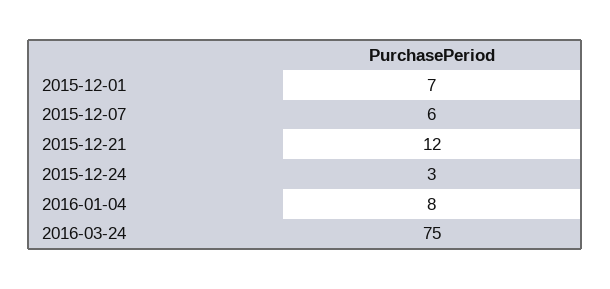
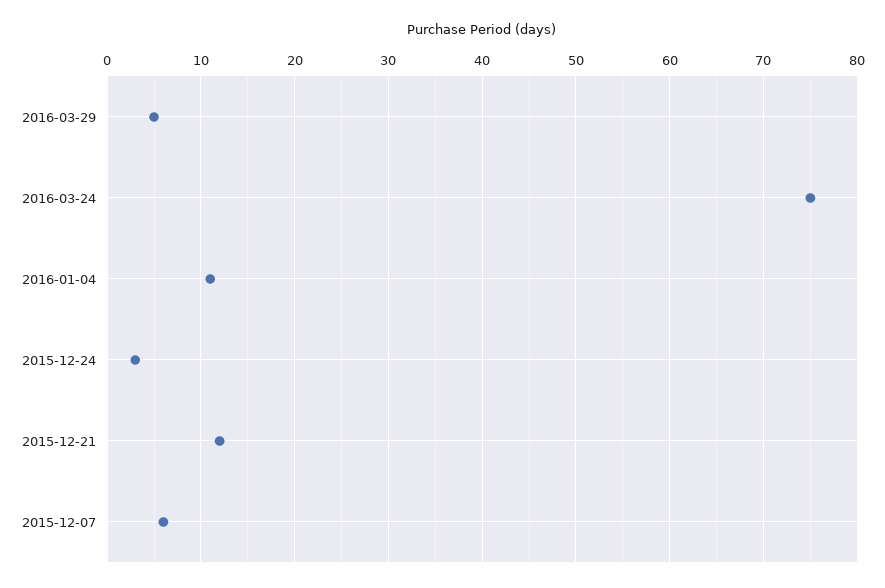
2015-12-01: 7 -> none
2016-01-04: 8 -> 11
2016-03-29: none -> 5

